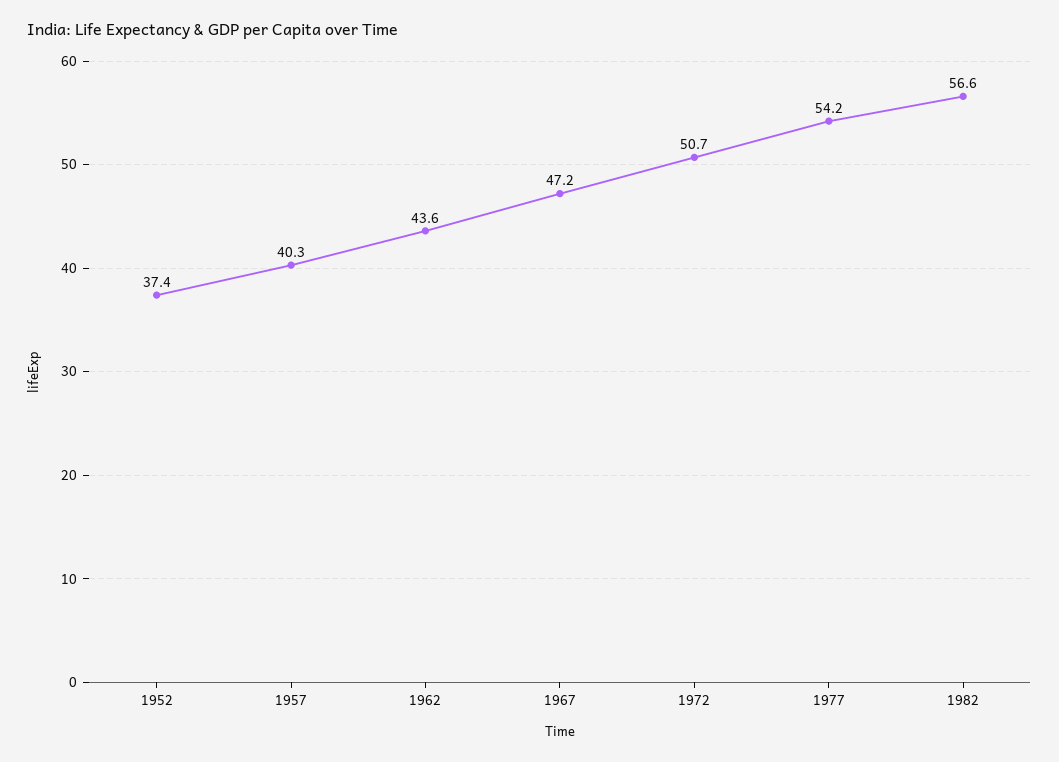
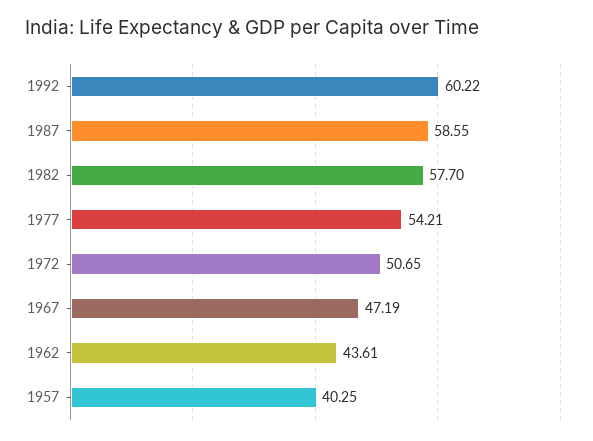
1952: 37.4 -> none
1982: 56.6 -> 57.7
1992: none -> 60.22
1987: none -> 58.55

